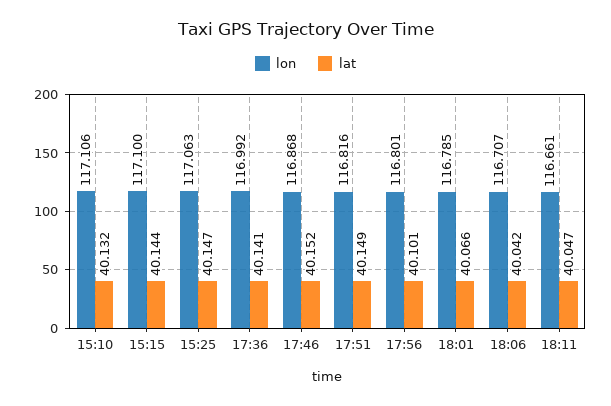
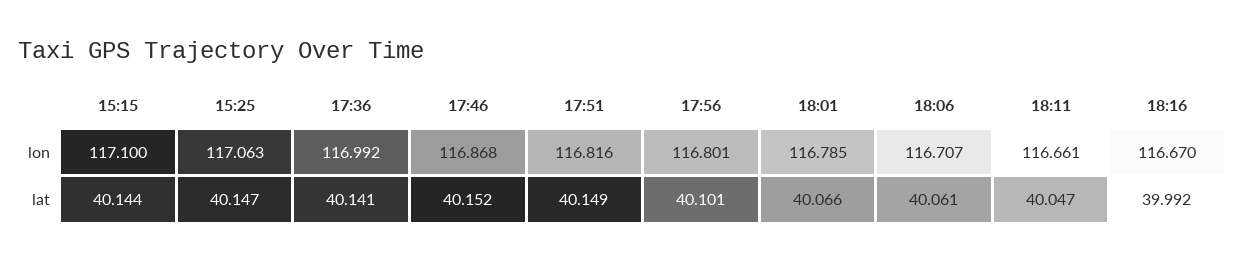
lon, 15:10: 117.106 -> none
lat, 15:10: 40.132 -> none
lat, 18:06: 40.042 -> 40.061
lon, 18:16: none -> 116.67
lat, 18:16: none -> 39.992

